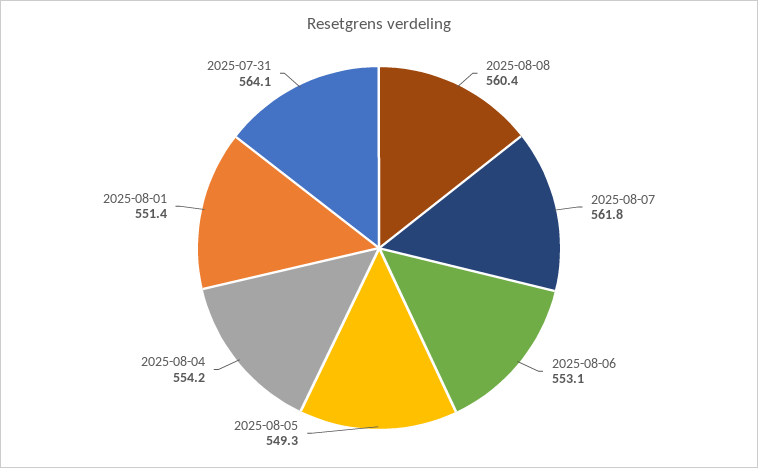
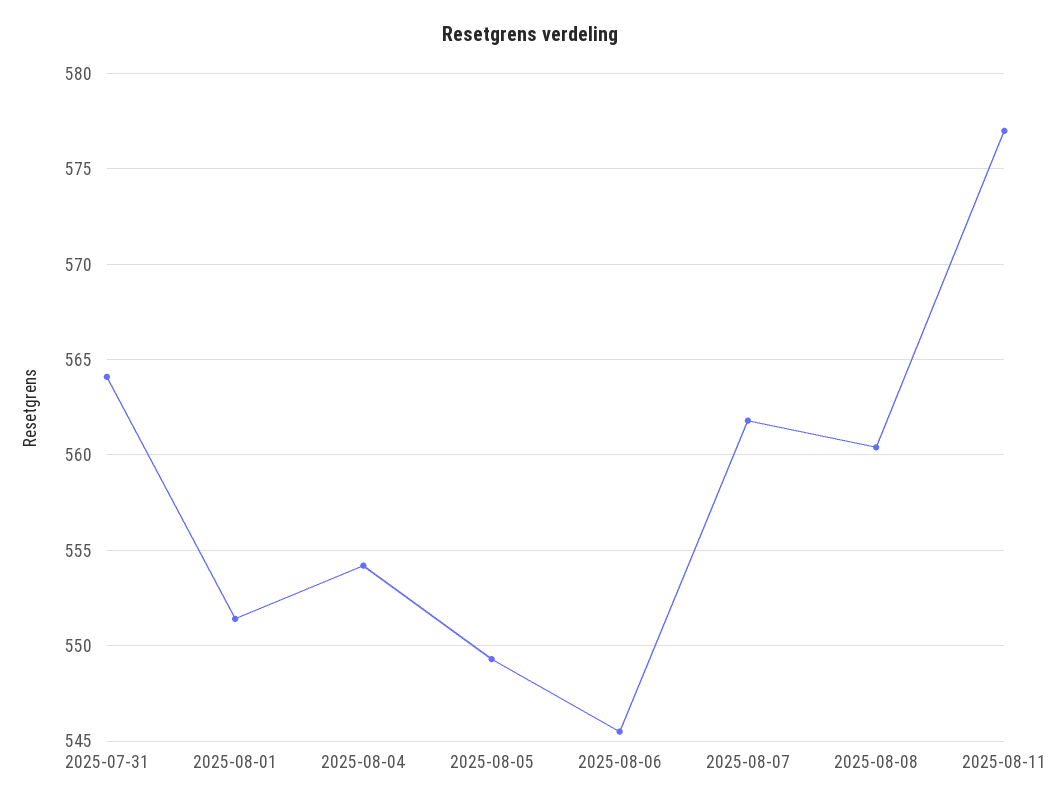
2025-08-06: 553.1 -> 545.5
2025-08-11: none -> 577

